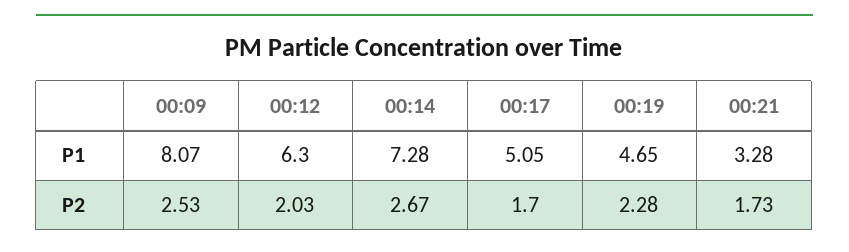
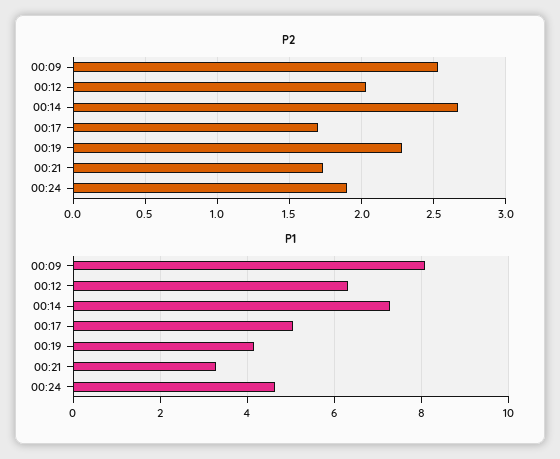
P1, 00:19: 4.65 -> 4.2
P2, 00:24: none -> 1.9
P1, 00:24: none -> 4.6

